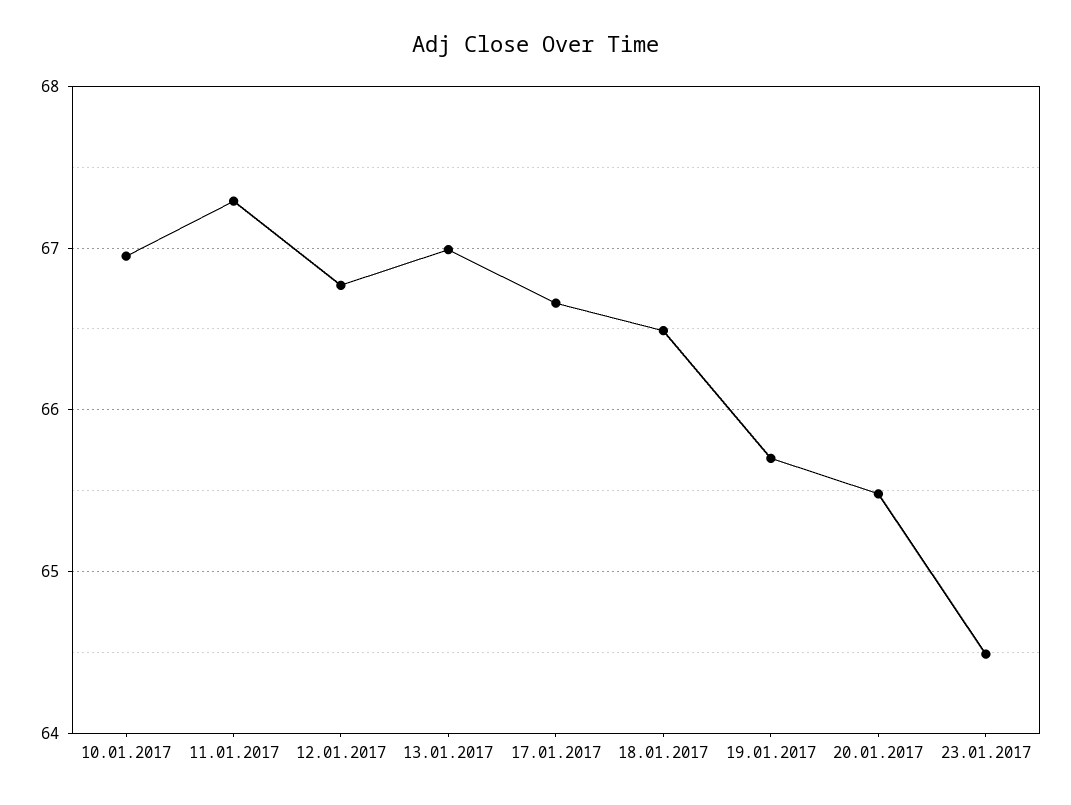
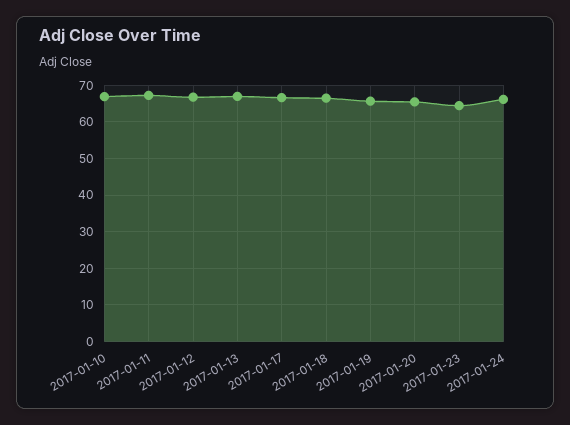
2017-01-24: none -> 66

